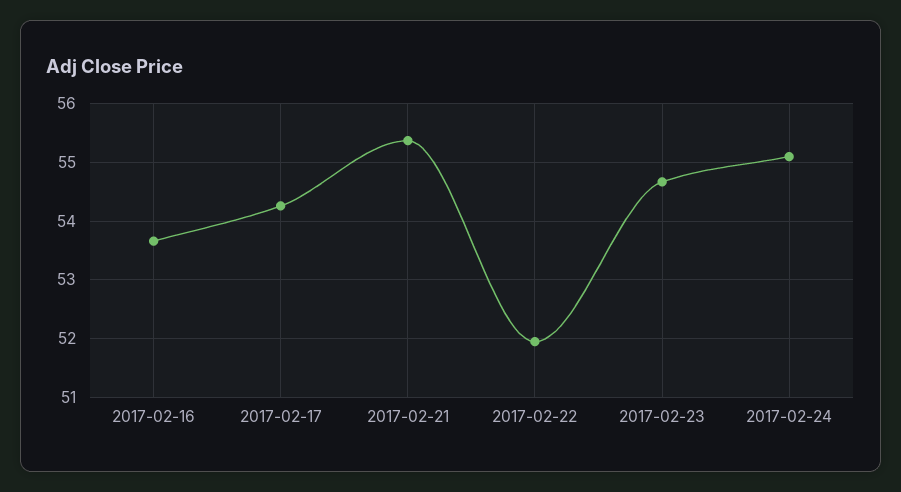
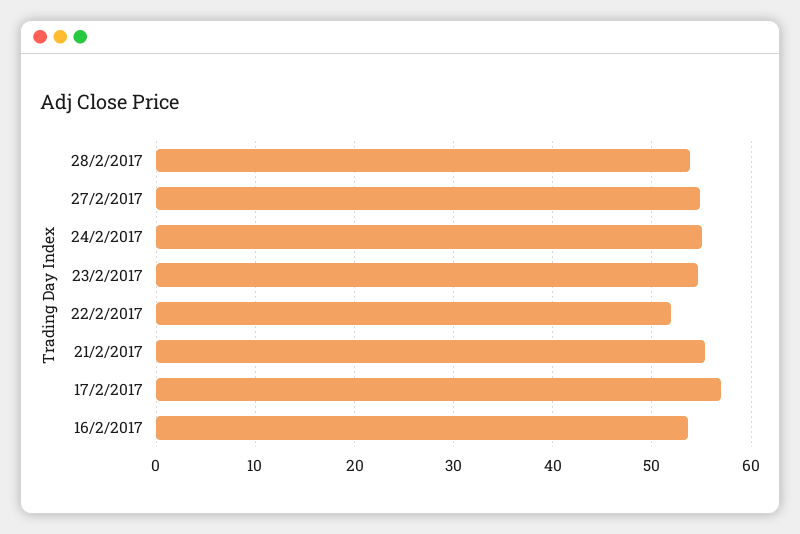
2017-02-17: 54.2 -> 57
28/2/2017: none -> 54
27/2/2017: none -> 55

